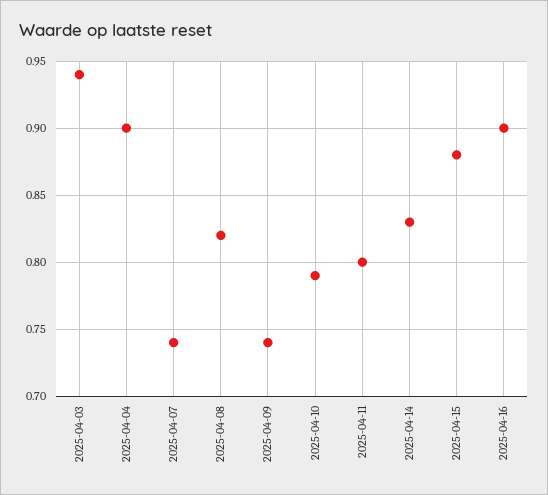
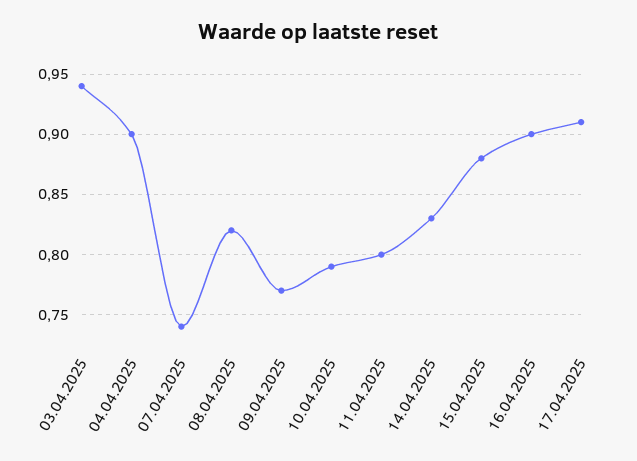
2025-04-09: 0.74 -> 0.77
17.04.2025: none -> 0.91

